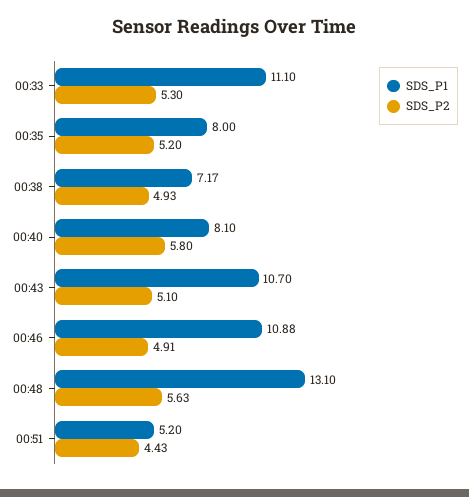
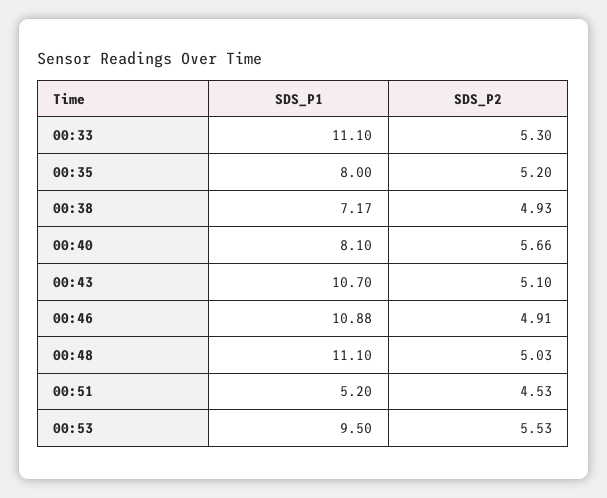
SDS_P2, 00:40: 5.8 -> 5.66
SDS_P1, 00:48: 13.1 -> 11.1
SDS_P2, 00:48: 5.63 -> 5.03
SDS_P2, 00:51: 4.43 -> 4.53
SDS_P1, 00:53: none -> 9.5
SDS_P2, 00:53: none -> 5.53

